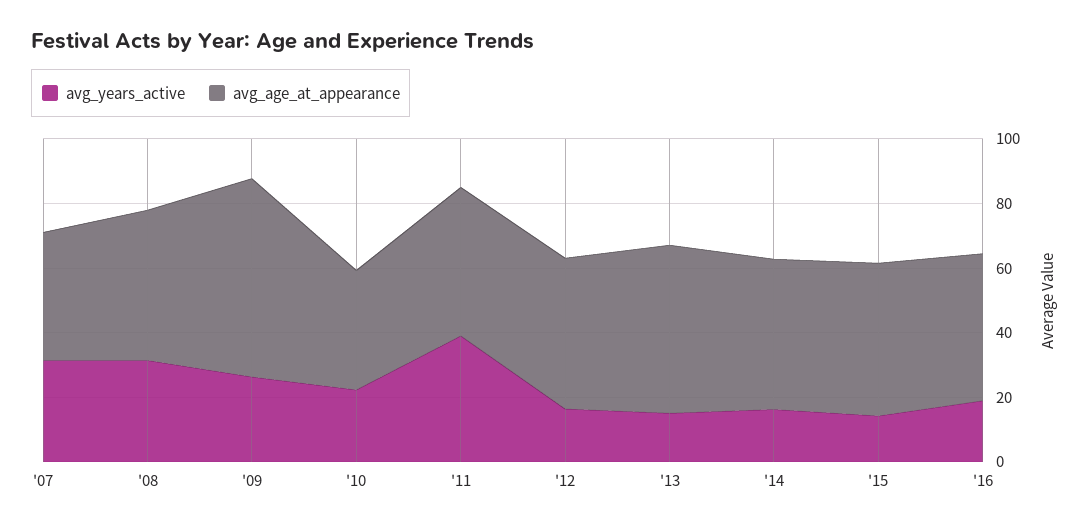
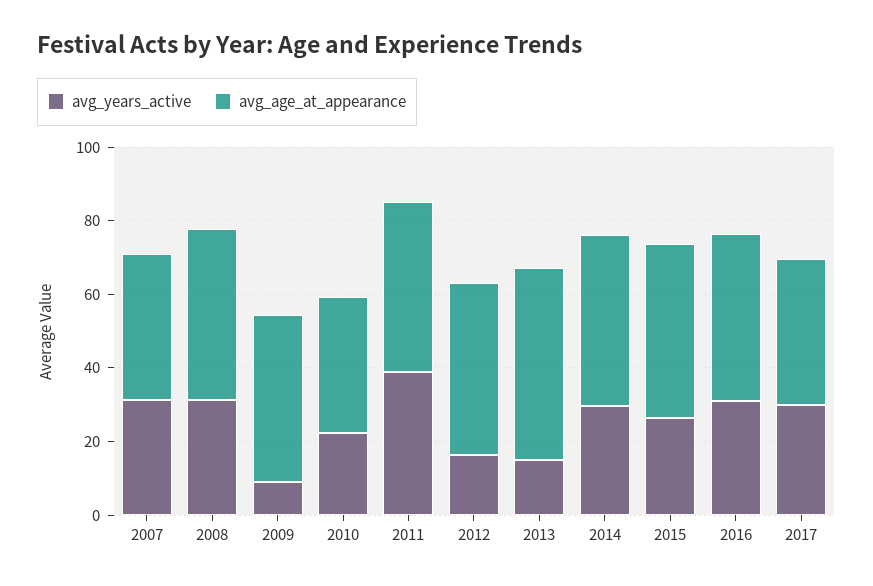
avg_years_active, '09: 25 -> 10
avg_age_at_appearance, '09: 60 -> 45
avg_years_active, '14: 15 -> 30
avg_years_active, '15: 15 -> 25
avg_years_active, '16: 20 -> 30
avg_years_active, 2017: none -> 30
avg_age_at_appearance, 2017: none -> 40

